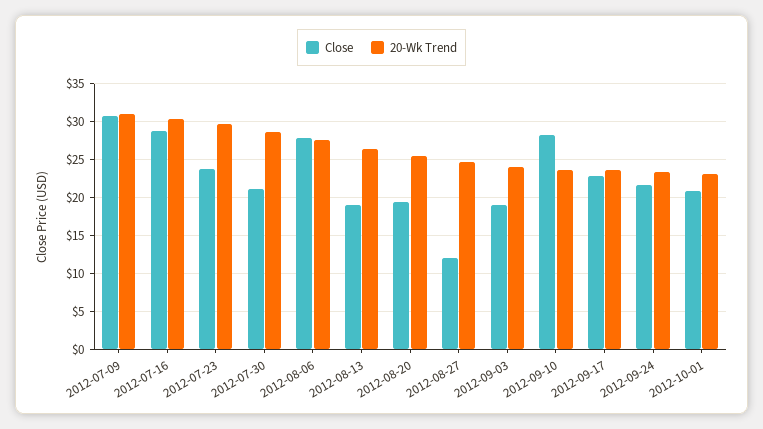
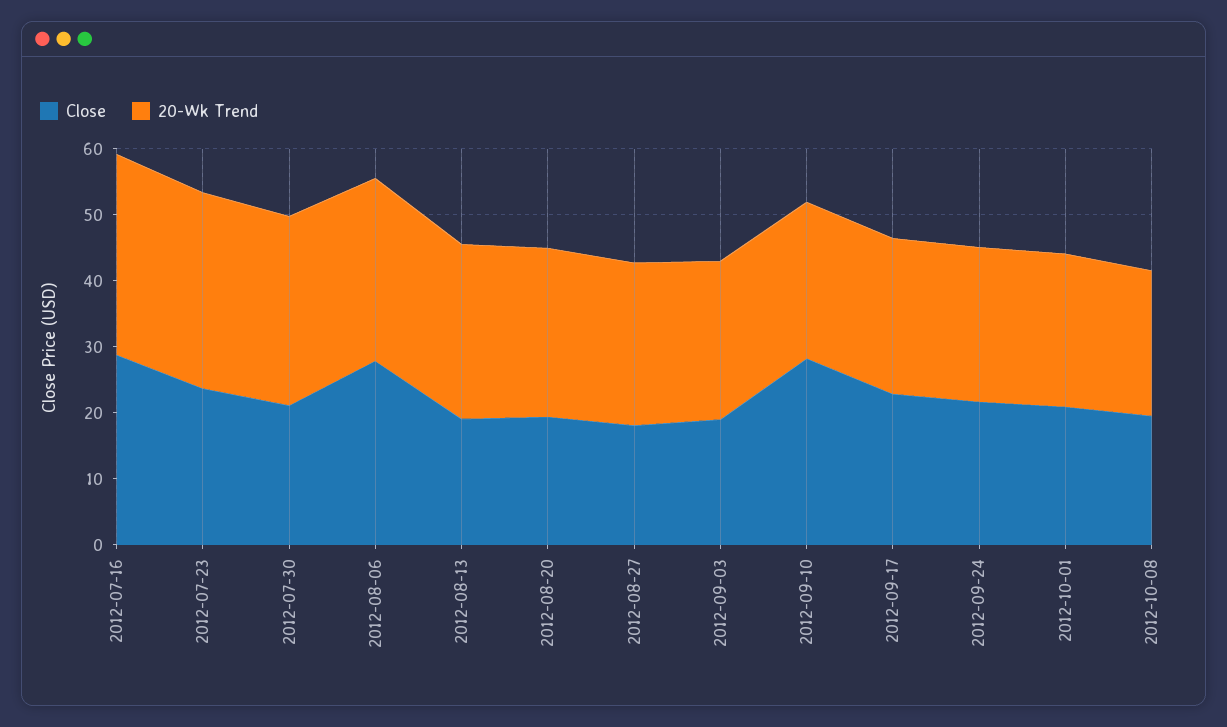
Close, 2012-07-09: 31 -> none
20-Wk Trend, 2012-07-09: 31 -> none
Close, 2012-08-27: 12 -> 18
Close, 2012-10-08: none -> 20
20-Wk Trend, 2012-10-08: none -> 22

